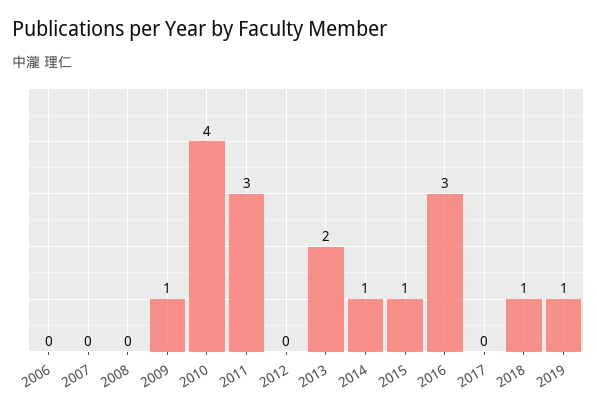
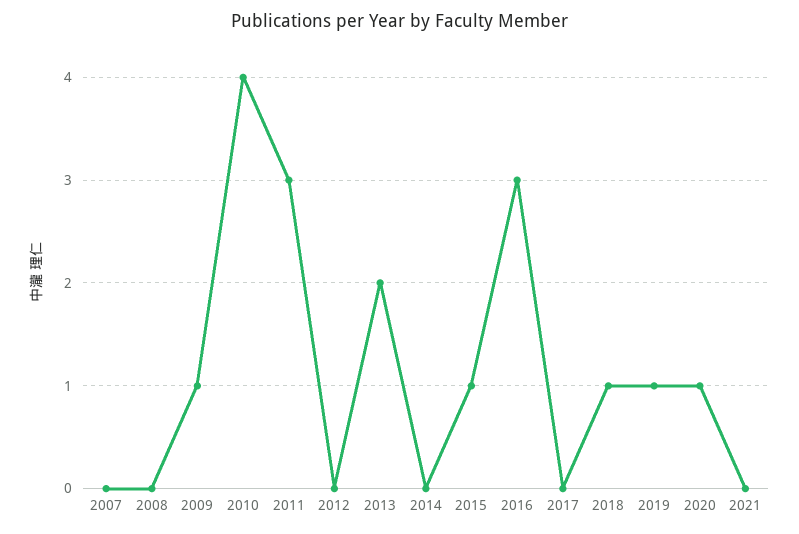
2006: 0 -> none
2014: 1 -> 0
2020: none -> 1
2021: none -> 0

